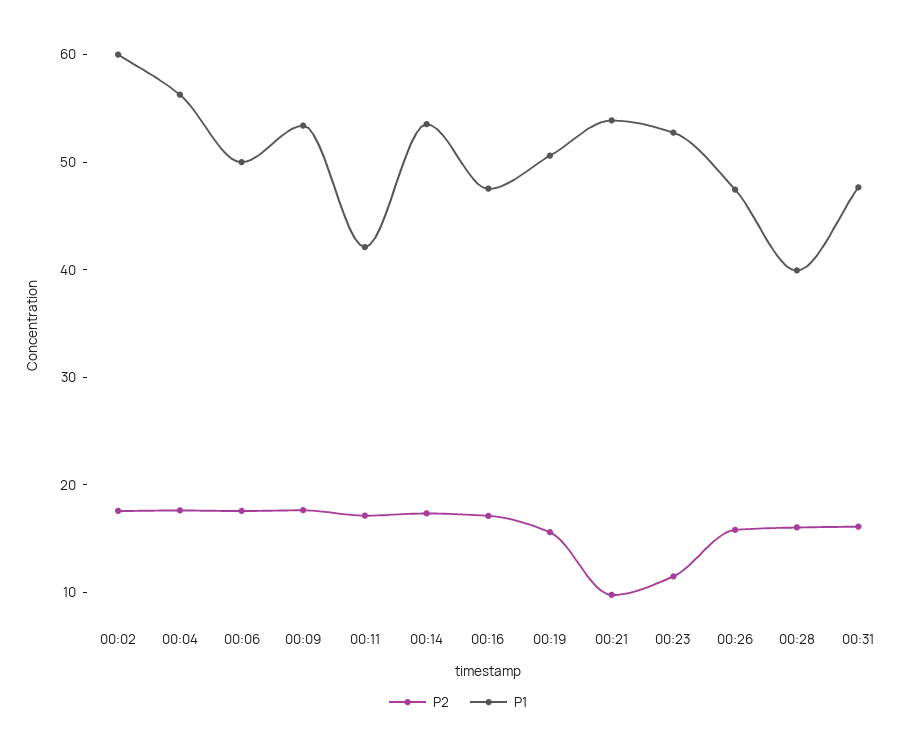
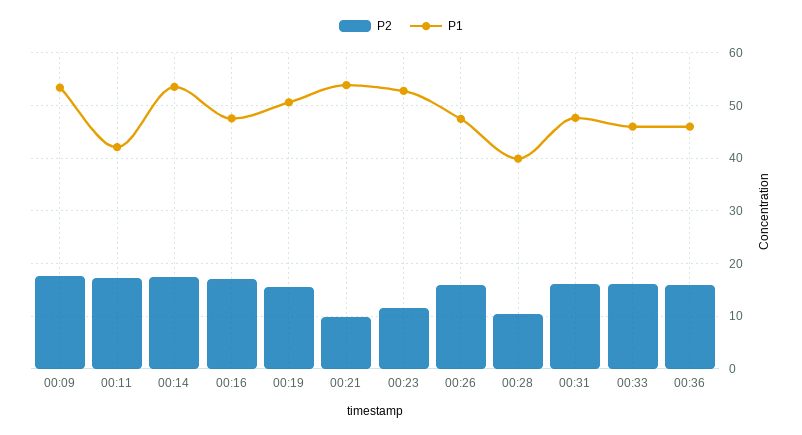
P2, 00:02: 18 -> none
P1, 00:02: 60 -> none
P2, 00:04: 18 -> none
P1, 00:04: 56 -> none
P2, 00:06: 18 -> none
P1, 00:06: 50 -> none
P2, 00:28: 16 -> 10
P2, 00:33: none -> 16
P1, 00:33: none -> 46
P2, 00:36: none -> 16
P1, 00:36: none -> 46

